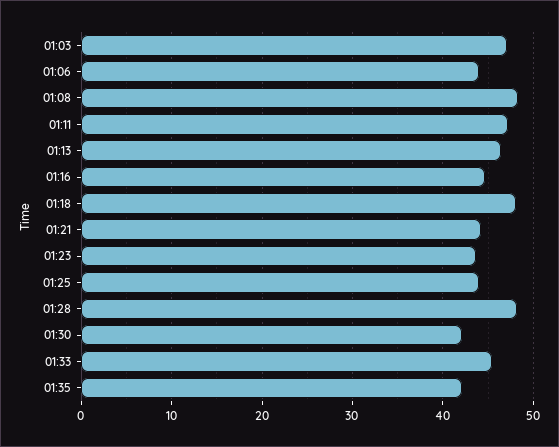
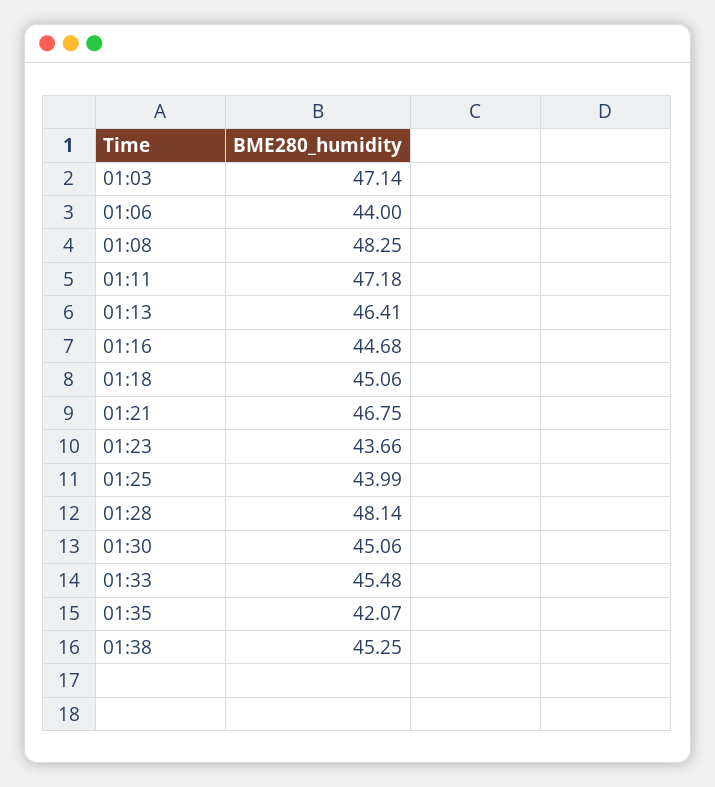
01:18: 48 -> 45.06
01:21: 44 -> 46.75
01:30: 42 -> 45.06
01:38: none -> 45.25

